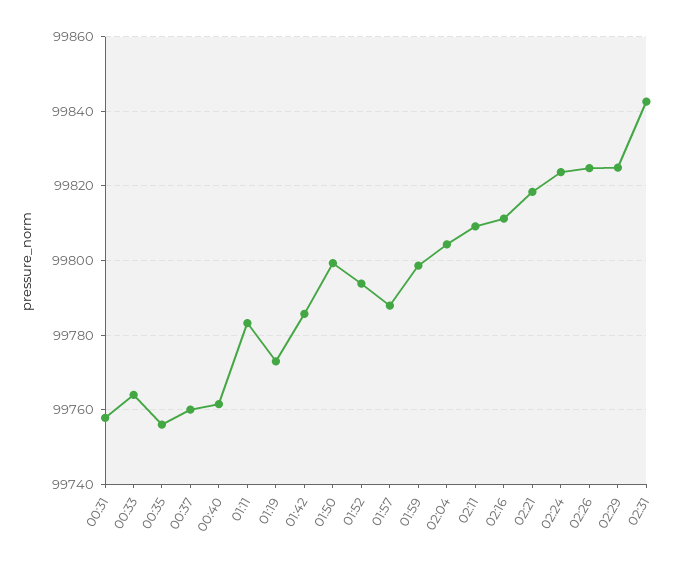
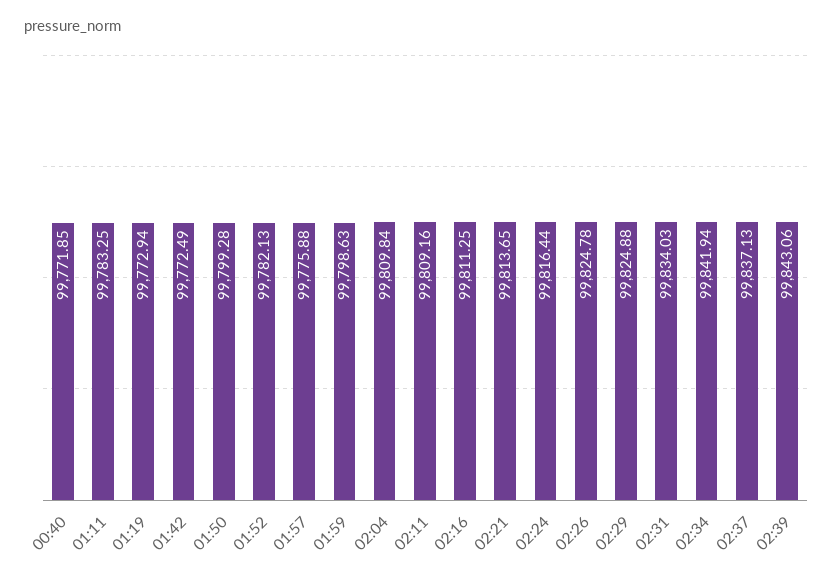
00:31: 99758 -> none
00:33: 99764 -> none
00:35: 99756 -> none
00:37: 99760 -> none
00:40: 99762 -> 99771.85
01:42: 99786 -> 99772.49
01:52: 99794 -> 99782.13
01:57: 99788 -> 99775.88
02:04: 99804 -> 99809.84
02:21: 99818 -> 99813.65
02:24: 99824 -> 99816.44
02:31: 99842 -> 99834.03
02:34: none -> 99841.94
02:37: none -> 99837.13
02:39: none -> 99843.06

